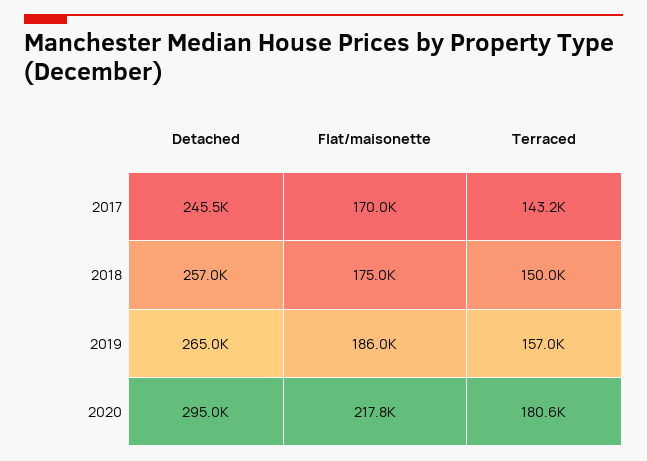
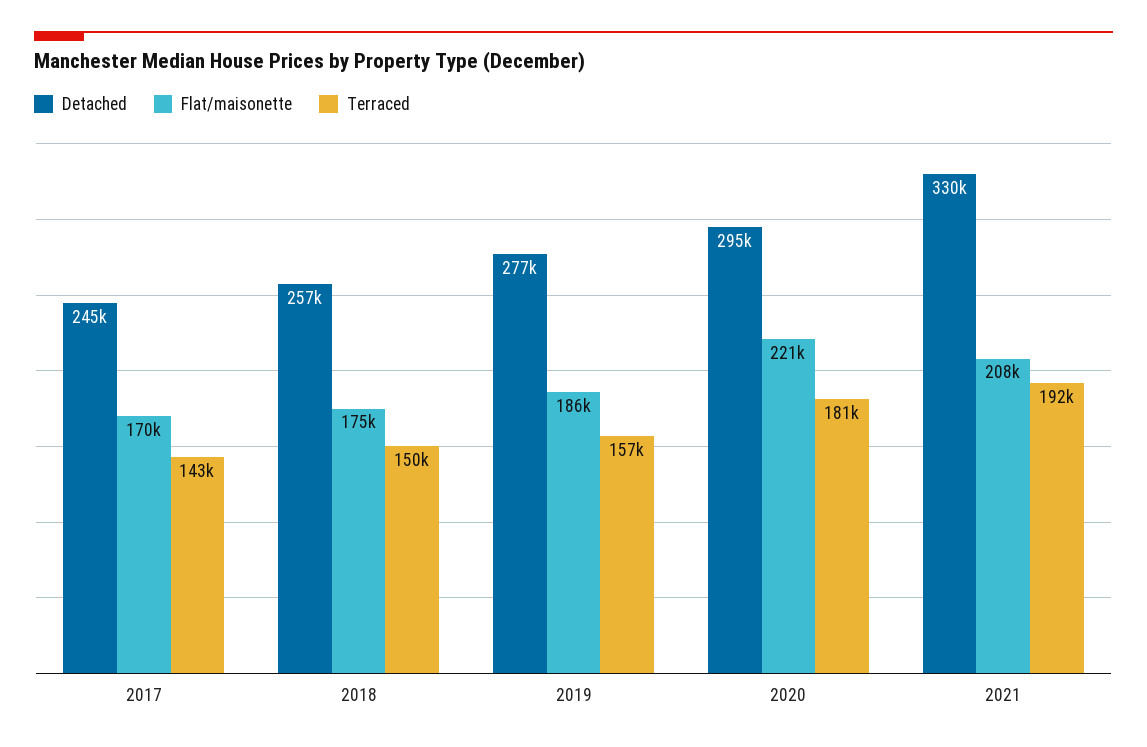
Detached, 2019: 265000 -> 277000
Flat/maisonette, 2020: 217800 -> 221000
Detached, 2021: none -> 330000
Flat/maisonette, 2021: none -> 208000
Terraced, 2021: none -> 192000

